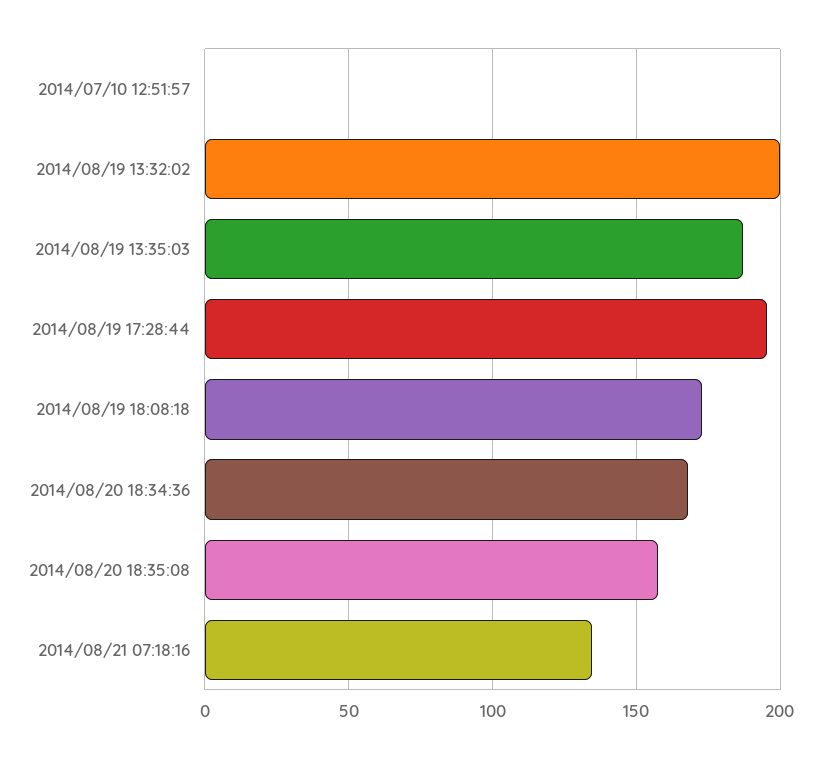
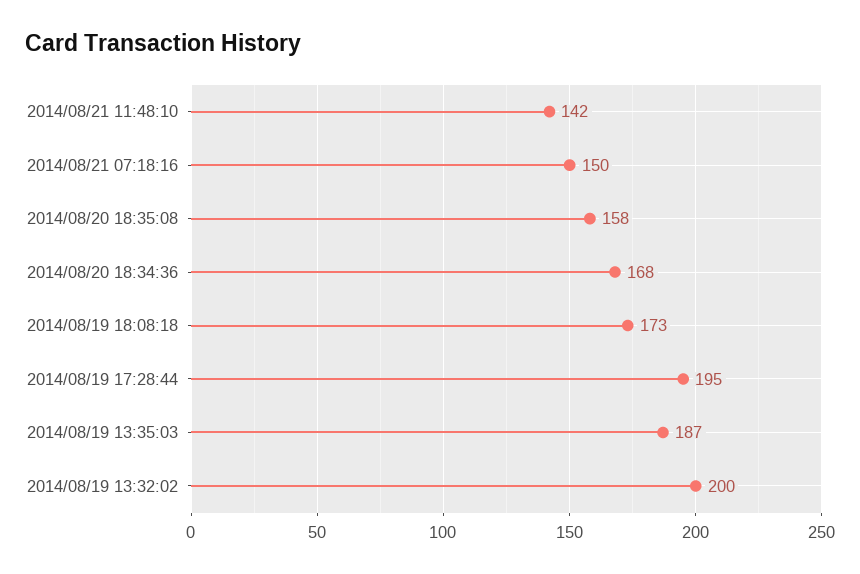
2014/07/10 12:51:57: 0 -> none
2014/08/21 07:18:16: 135 -> 150
2014/08/21 11:48:10: none -> 142

